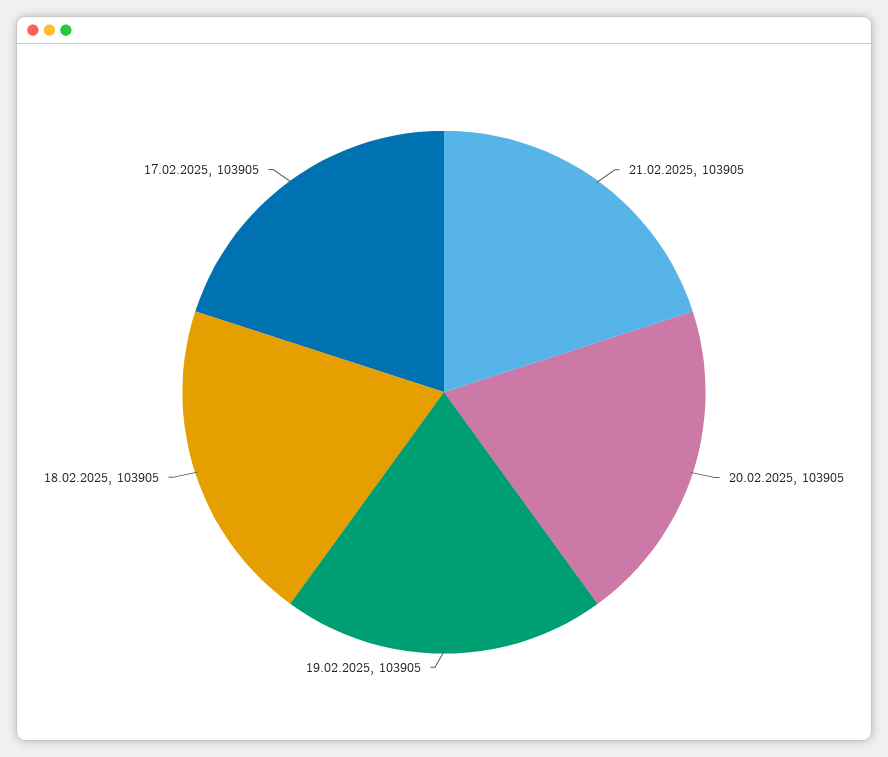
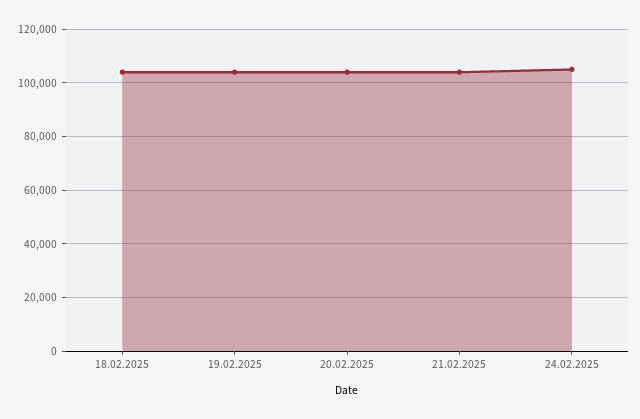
17.02.2025: 103905 -> none
24.02.2025: none -> 105000

